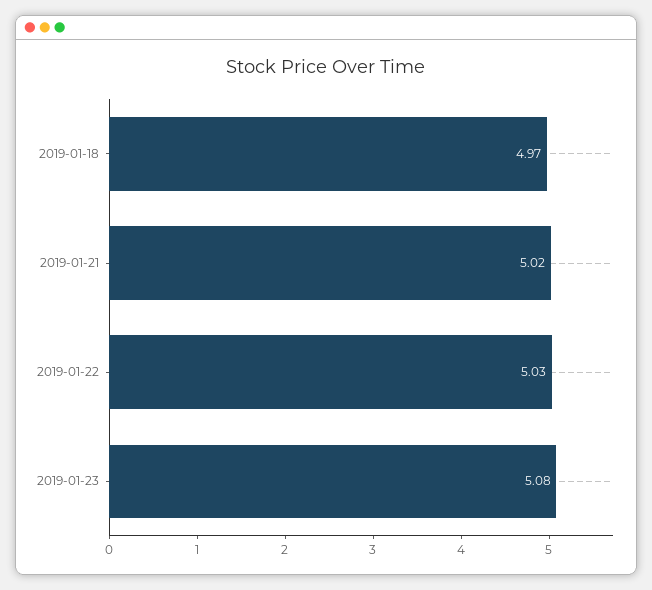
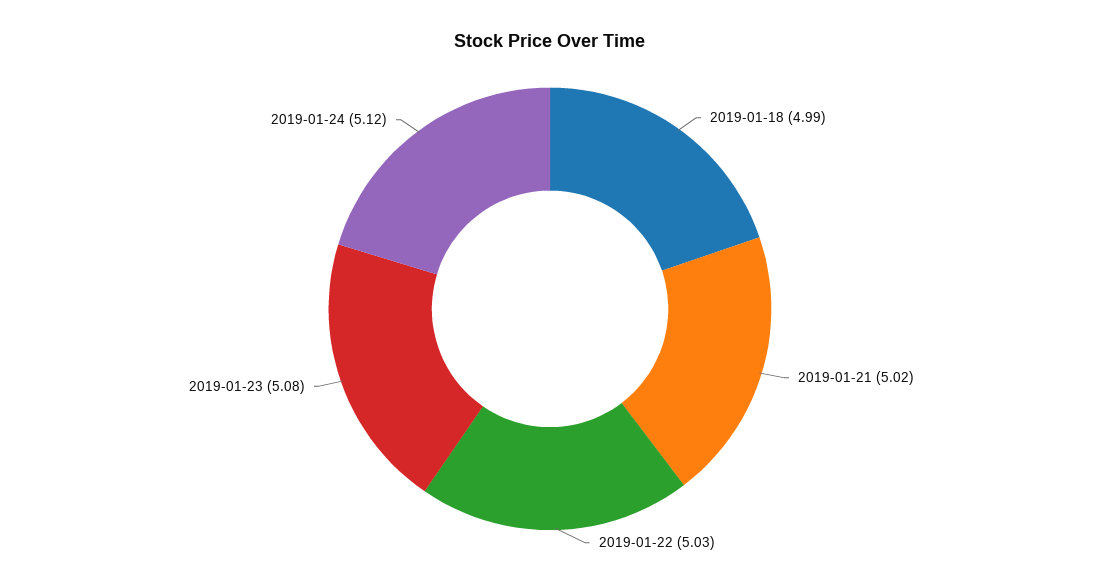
2019-01-18: 4.97 -> 4.99
2019-01-24: none -> 5.12

